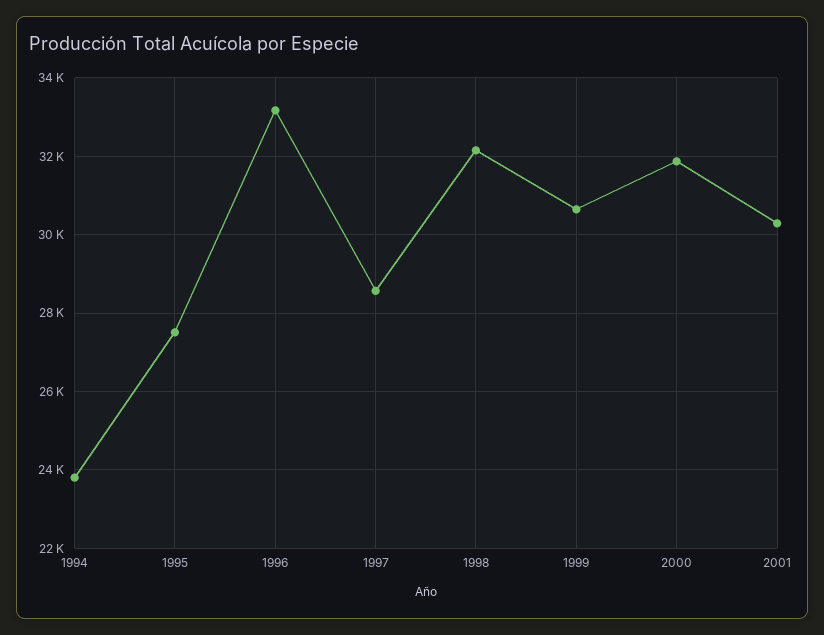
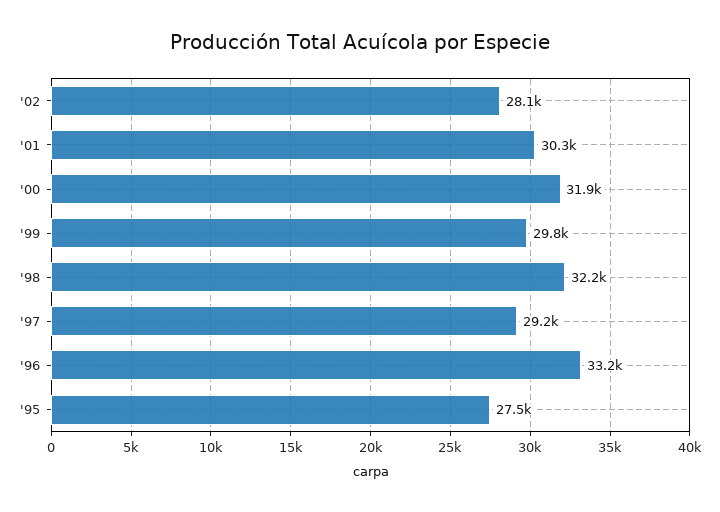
1994: 23800 -> none
1997: 28600 -> 29200
1999: 30600 -> 29800
'02: none -> 28100

